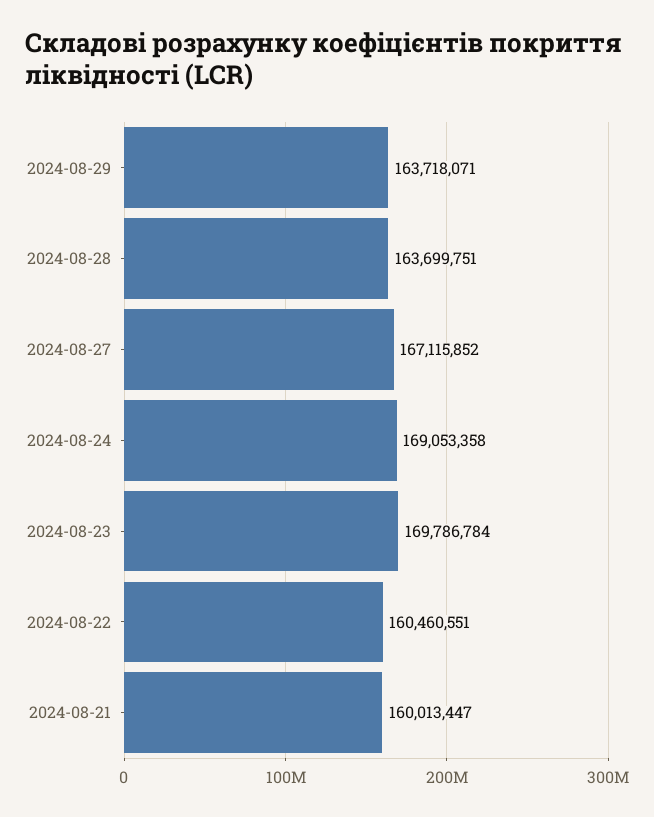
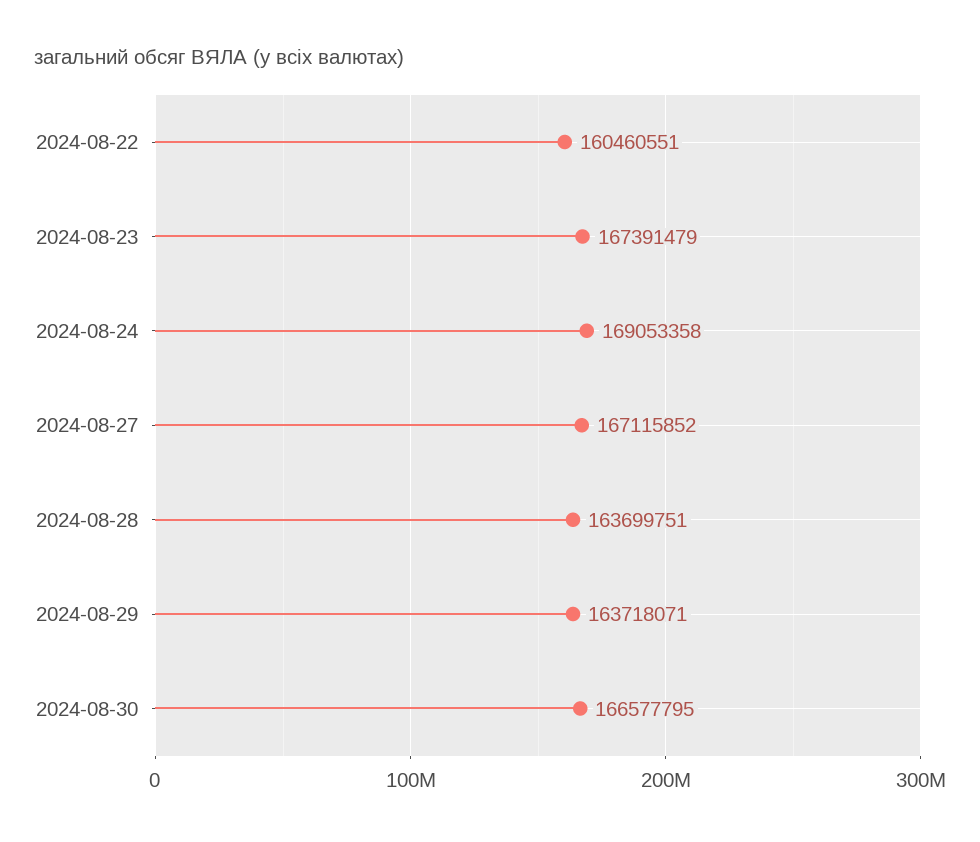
2024-08-23: 169786784 -> 167391479
2024-08-21: 160013447 -> none
2024-08-30: none -> 166577795

